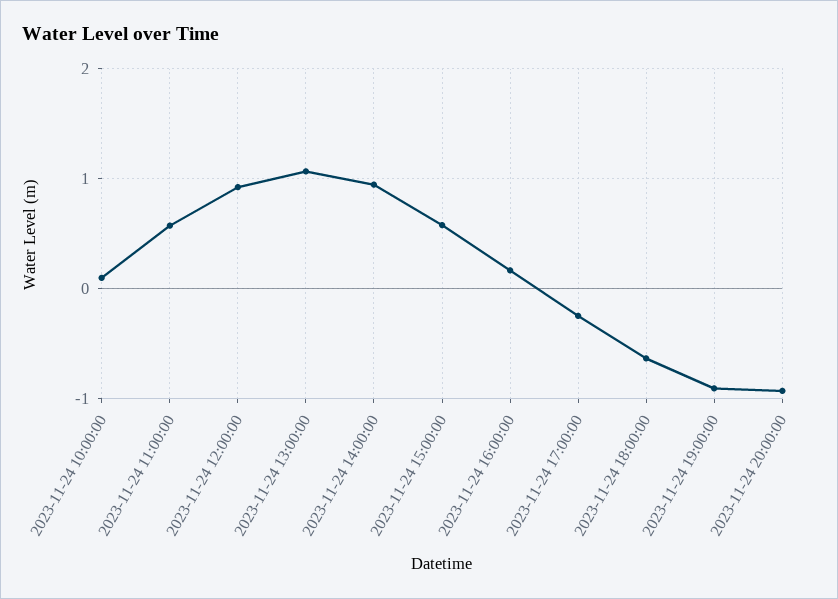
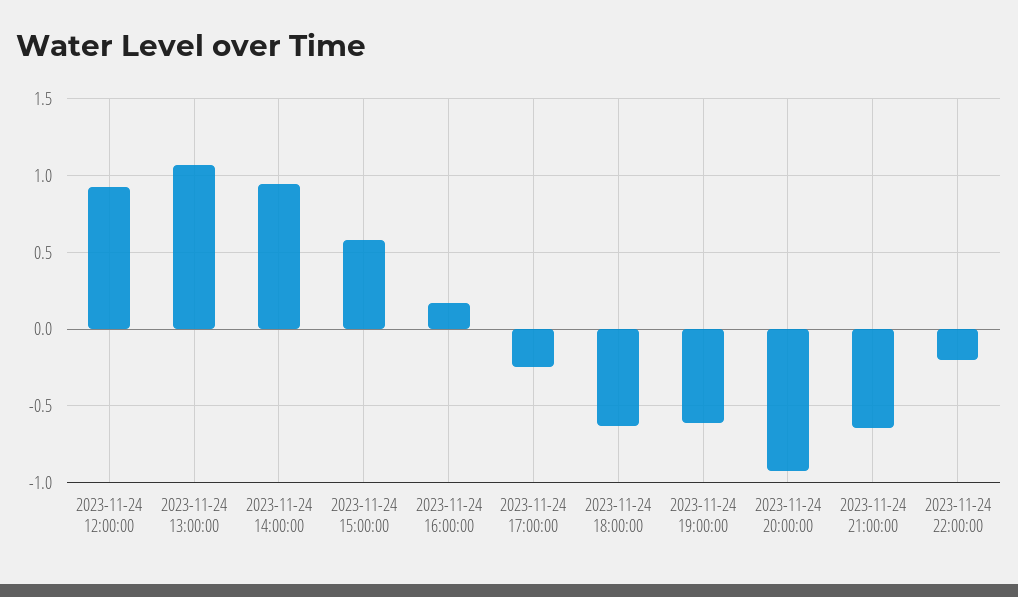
2023-11-24 10:00:00: 0.1 -> none
2023-11-24 11:00:00: 0.6 -> none
2023-11-24 19:00:00: -0.9 -> -0.6
2023-11-24 21:00:00: none -> -0.65
2023-11-24 22:00:00: none -> -0.2

